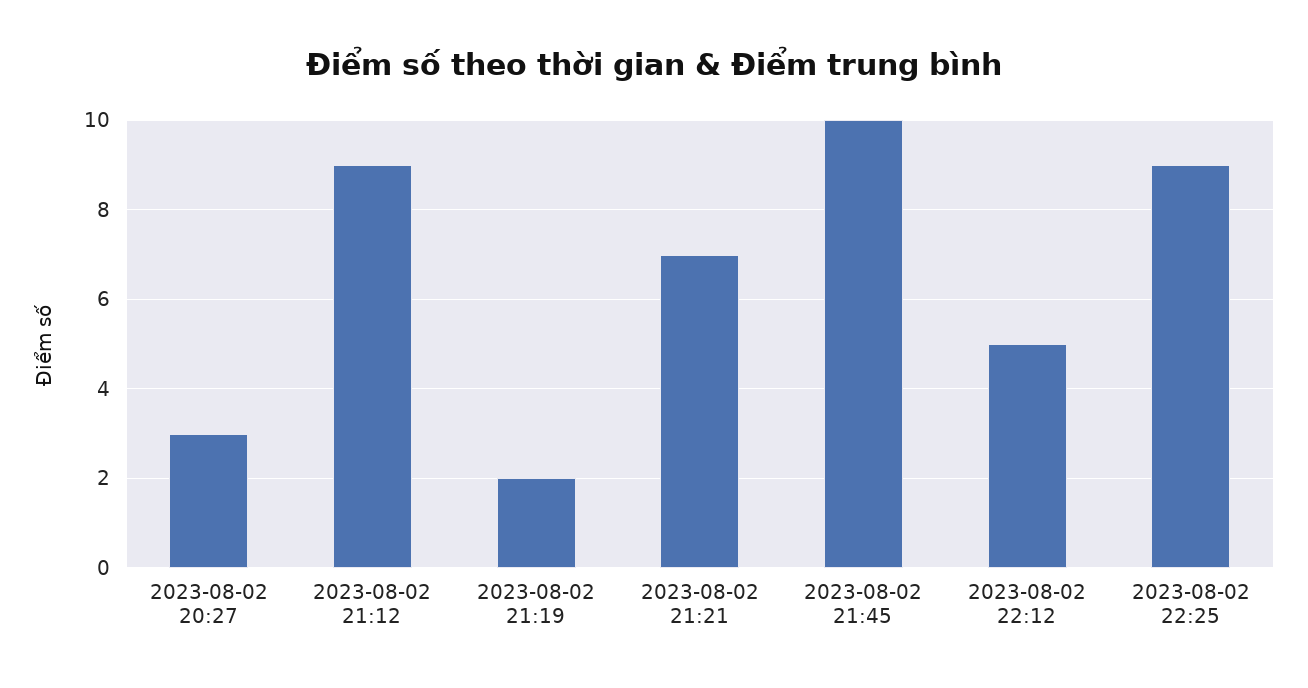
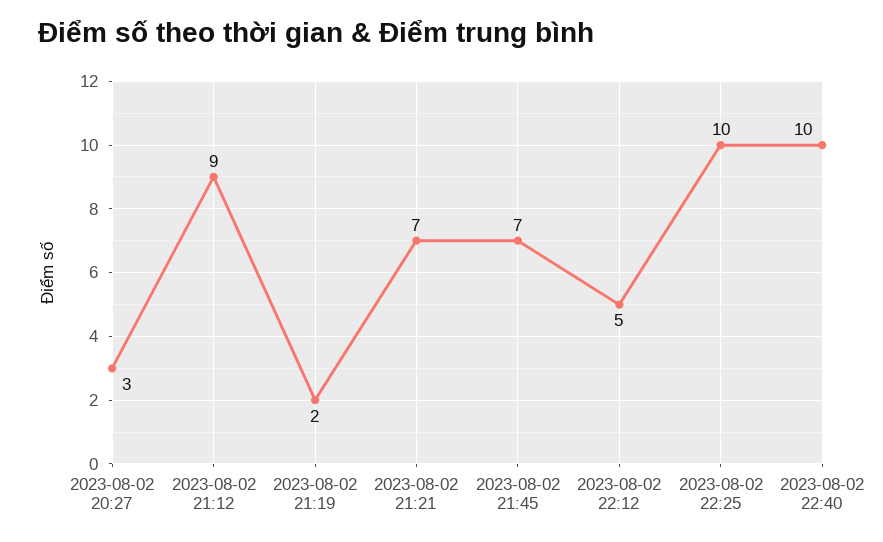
2023-08-02 21:45: 10 -> 7
2023-08-02 22:25: 9 -> 10
2023-08-02 22:40: none -> 10

